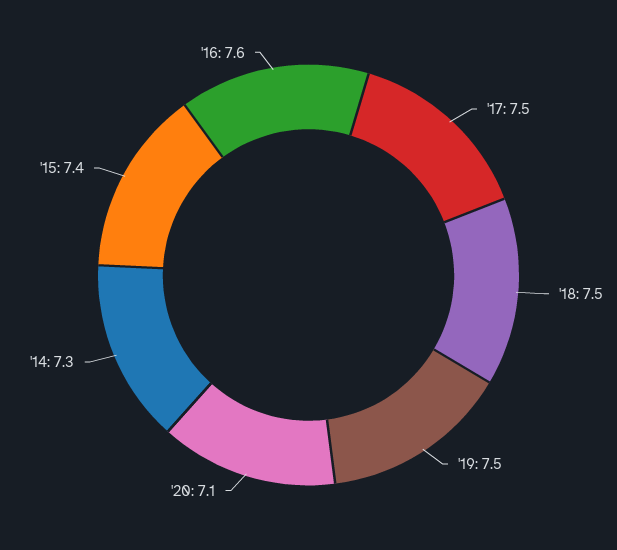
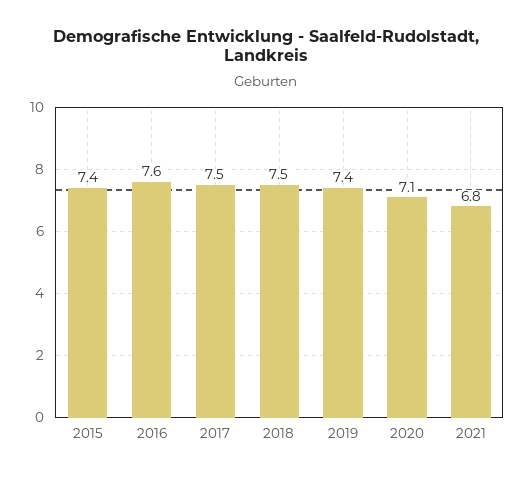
'19: 7.5 -> 7.4
'14: 7.3 -> none
2021: none -> 6.8

